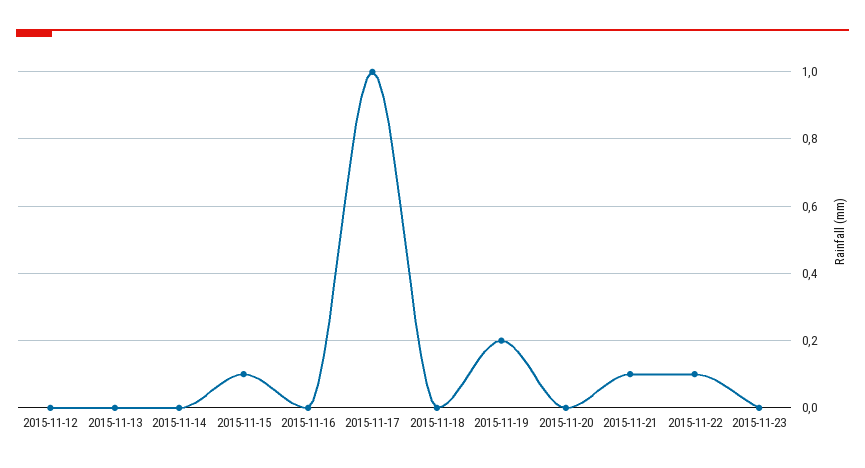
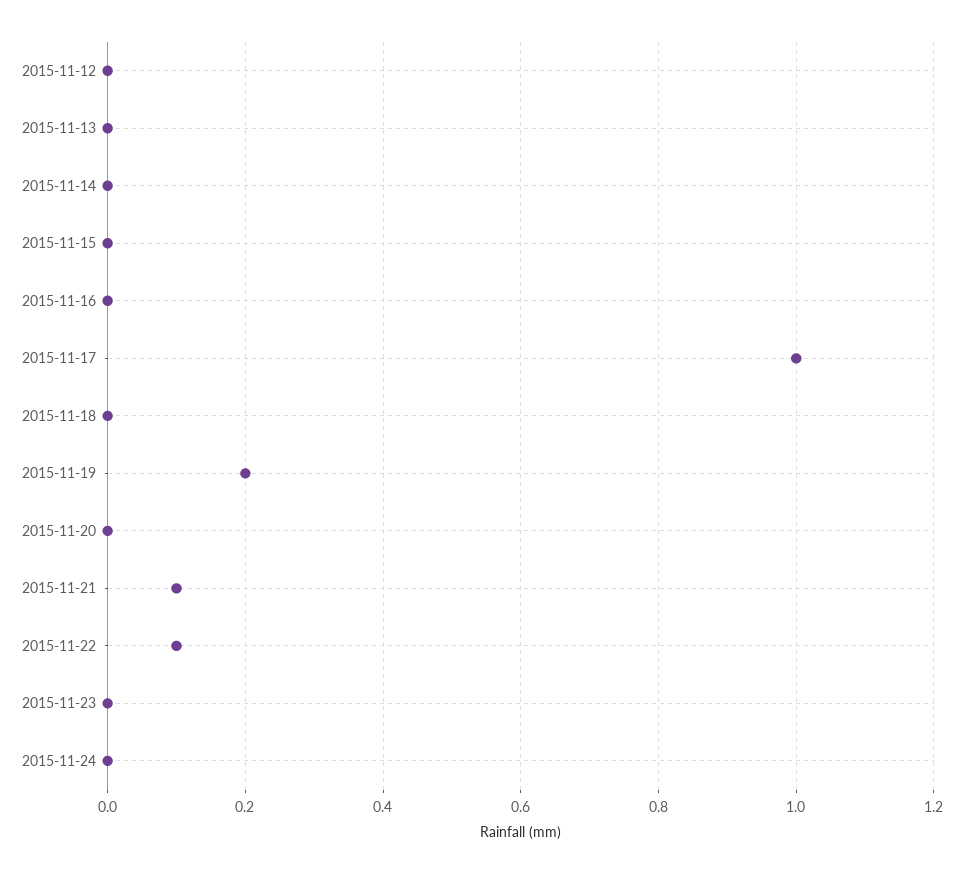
2015-11-15: 0.1 -> 0
2015-11-24: none -> 0

